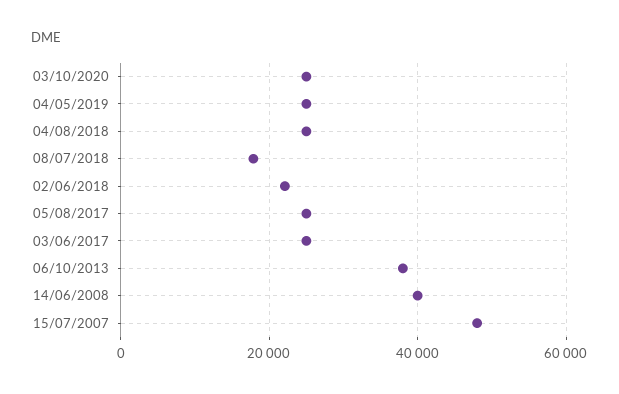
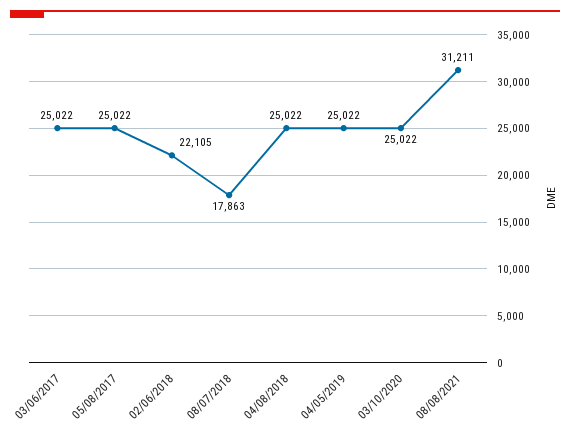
06/10/2013: 38000 -> none
14/06/2008: 40000 -> none
15/07/2007: 48000 -> none
08/08/2021: none -> 31211

